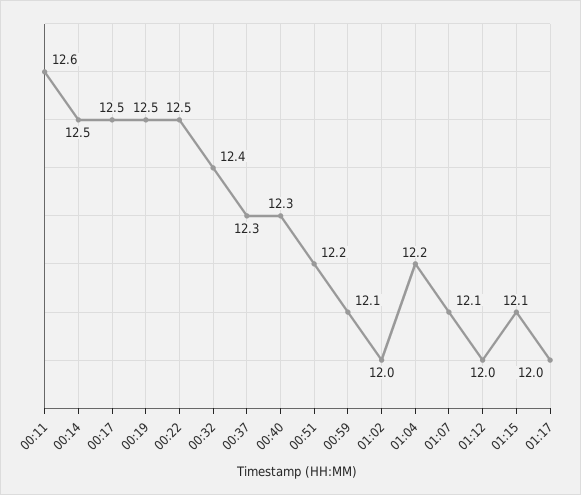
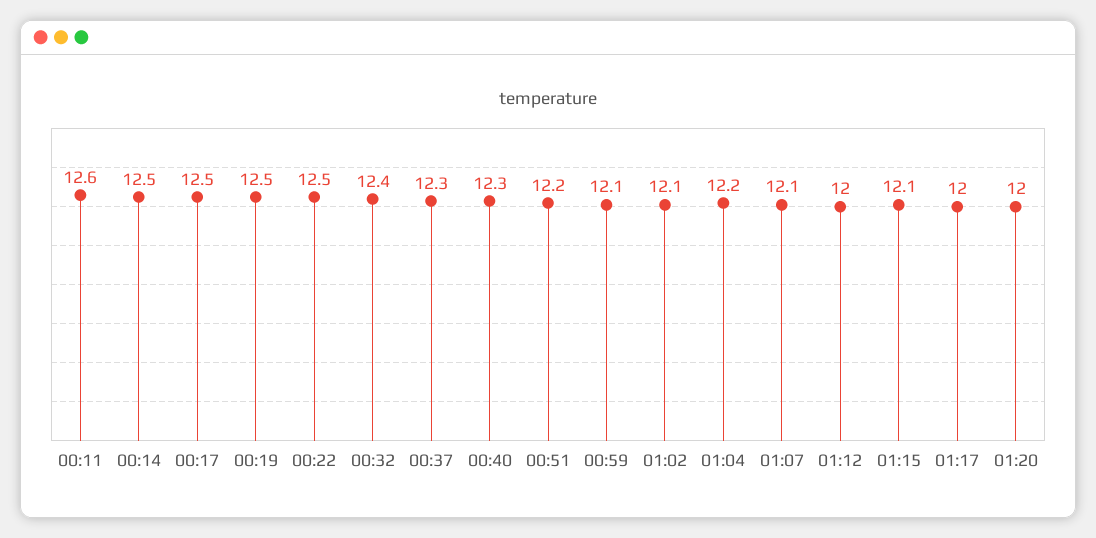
01:02: 12 -> 12.1
01:20: none -> 12

